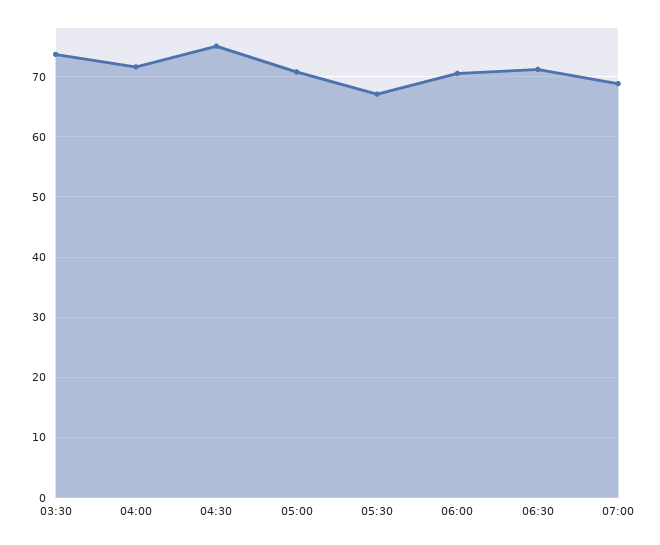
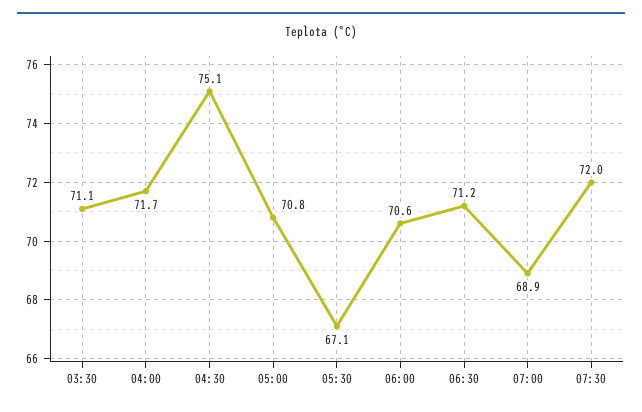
03:30: 74 -> 71.1
07:30: none -> 72

